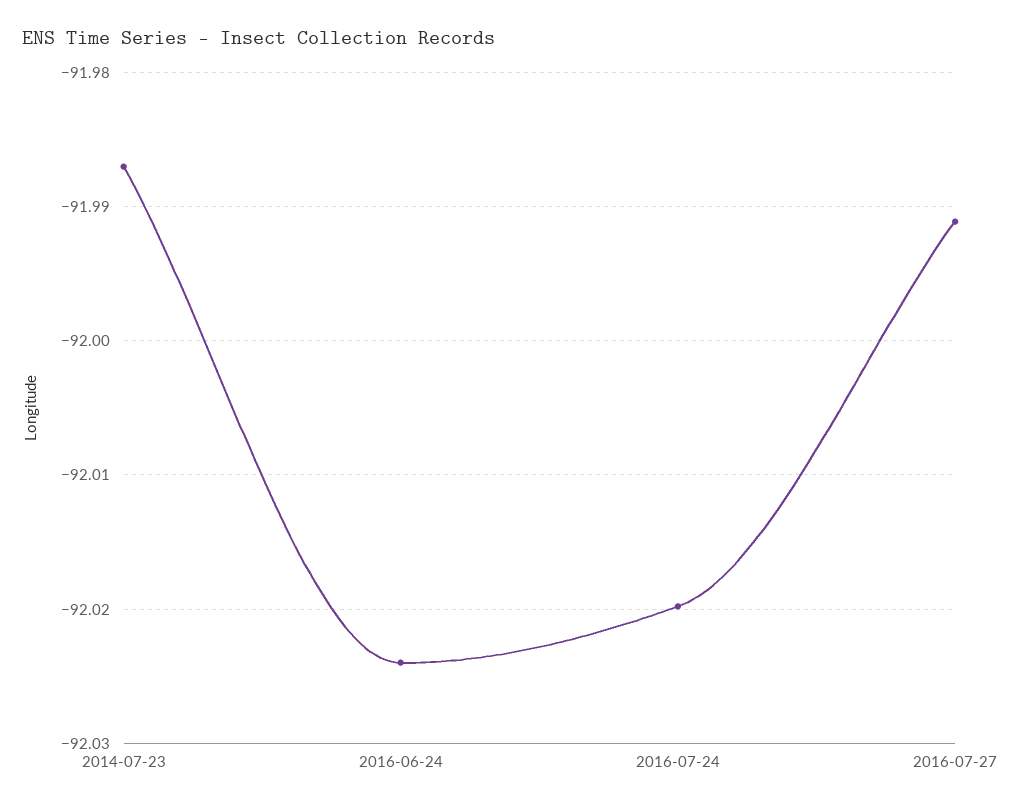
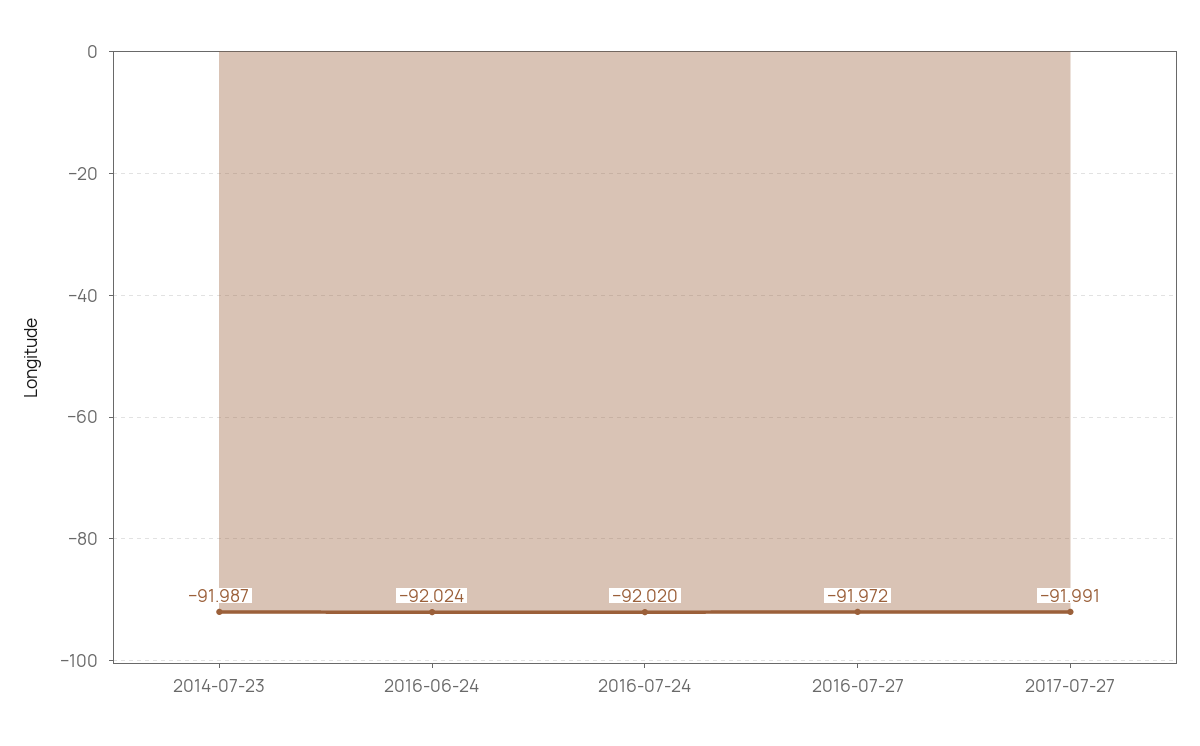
2016-07-27: -91.991 -> -91.972
2017-07-27: none -> -91.991

